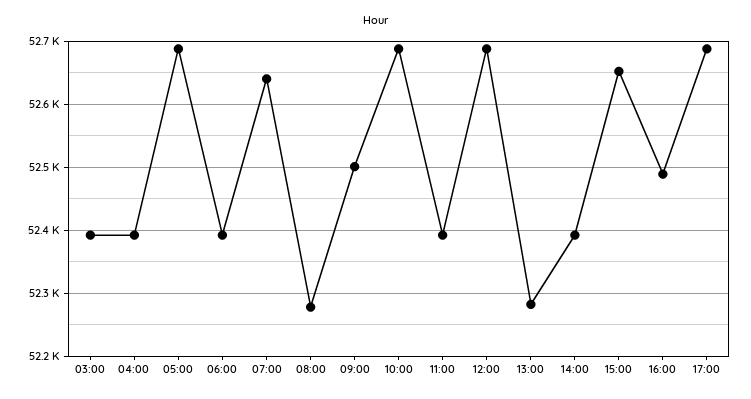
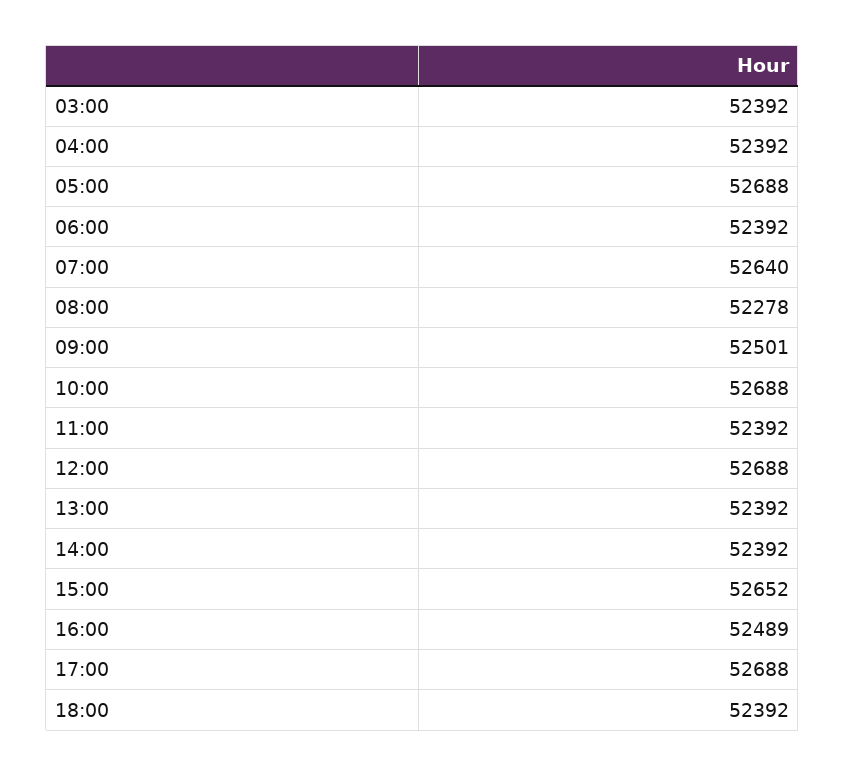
13:00: 52280 -> 52392
18:00: none -> 52392

